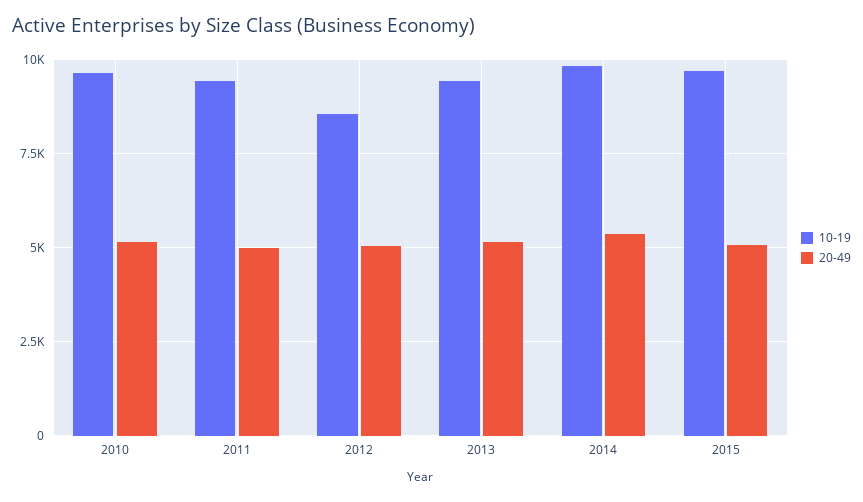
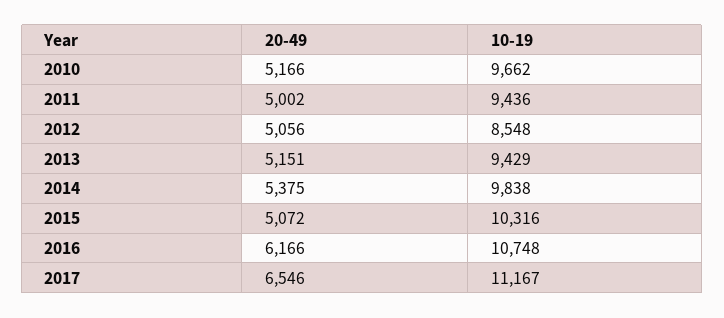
10-19, 2015: 9750 -> 10316
20-49, 2016: none -> 6166
10-19, 2016: none -> 10748
20-49, 2017: none -> 6546
10-19, 2017: none -> 11167

